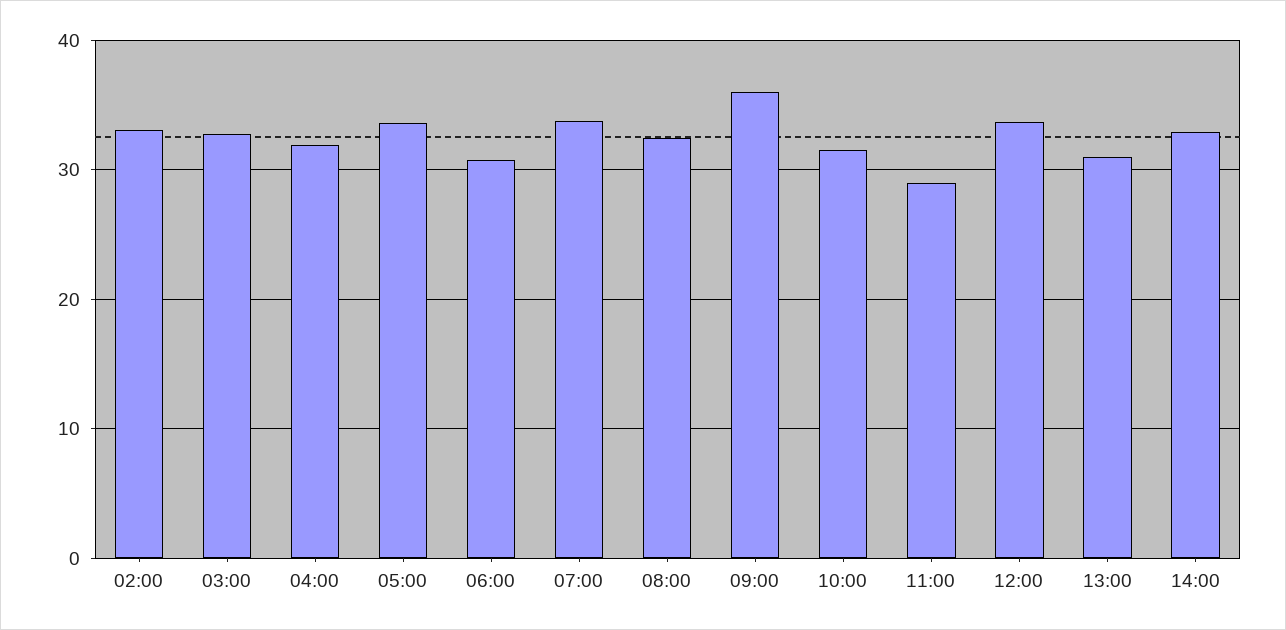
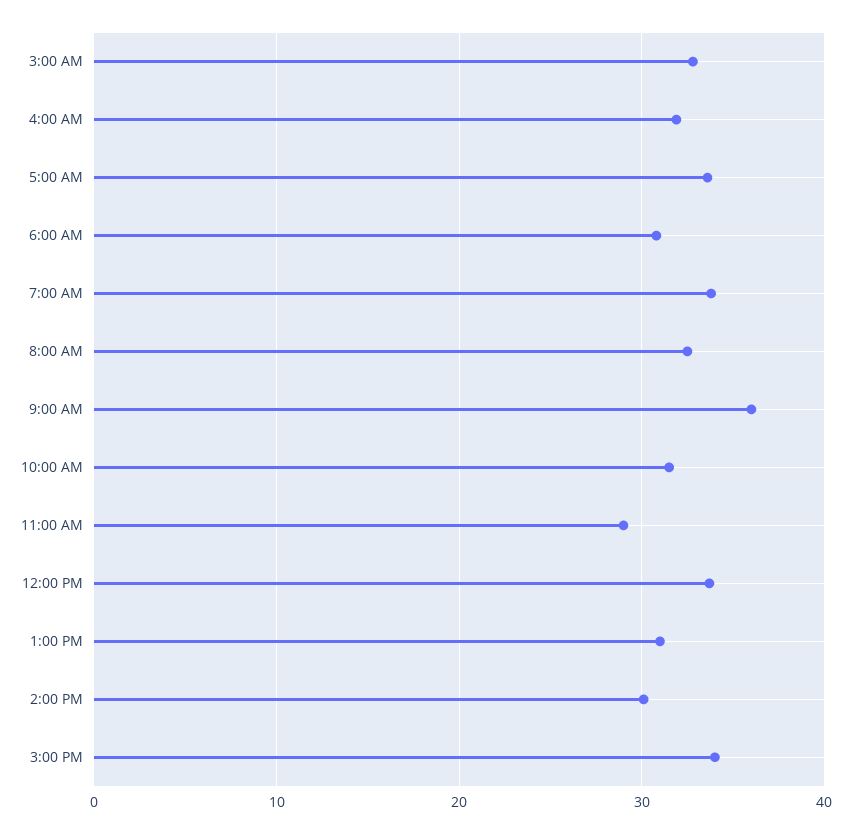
02:00: 33 -> none
14:00: 33 -> 30
3:00 PM: none -> 34

